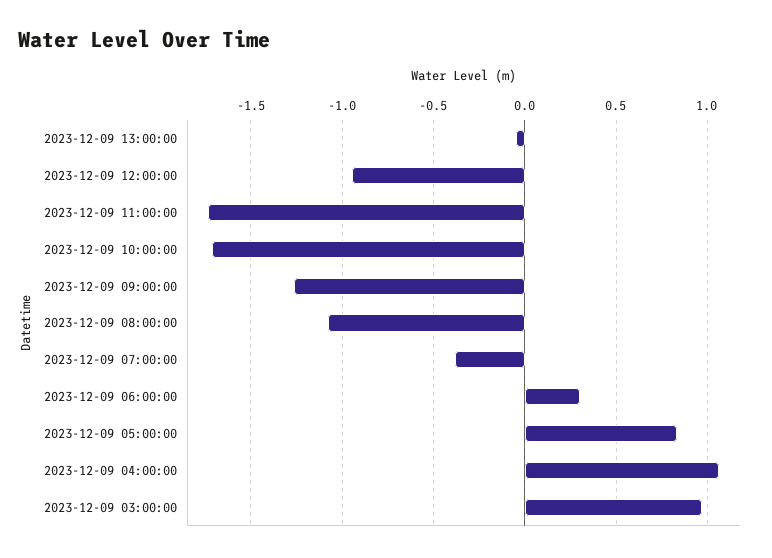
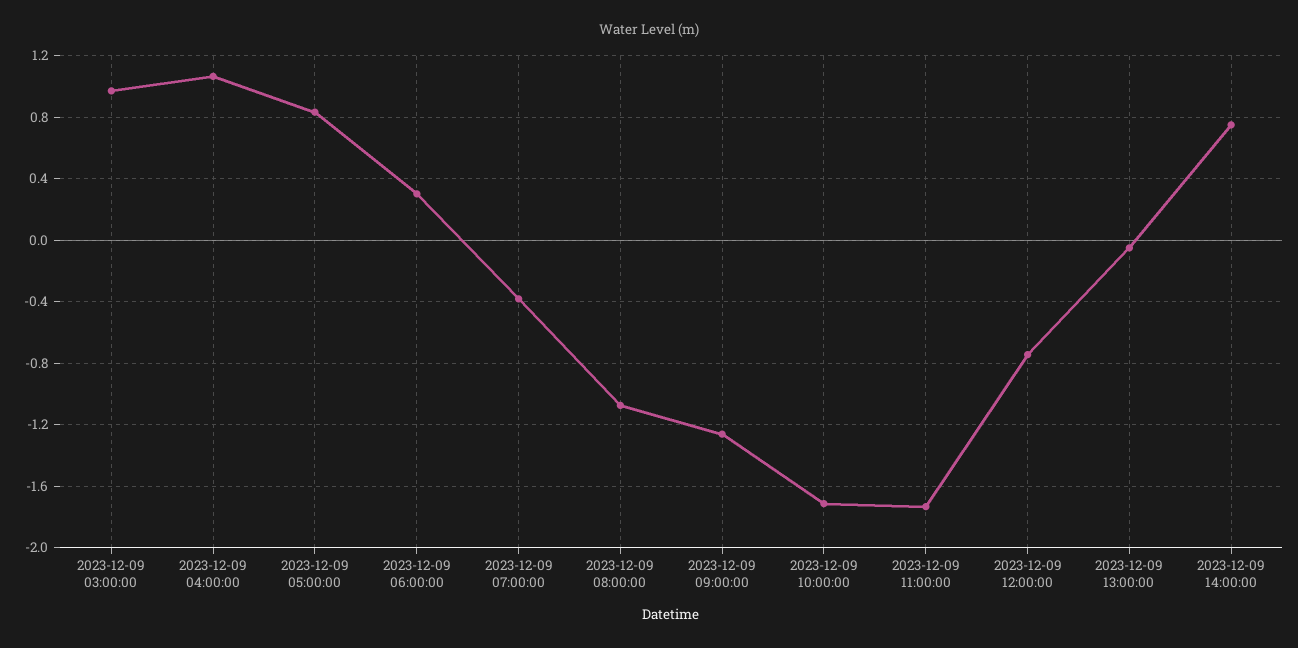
2023-12-09 12:00:00: -0.95 -> -0.75
2023-12-09 14:00:00: none -> 0.75

